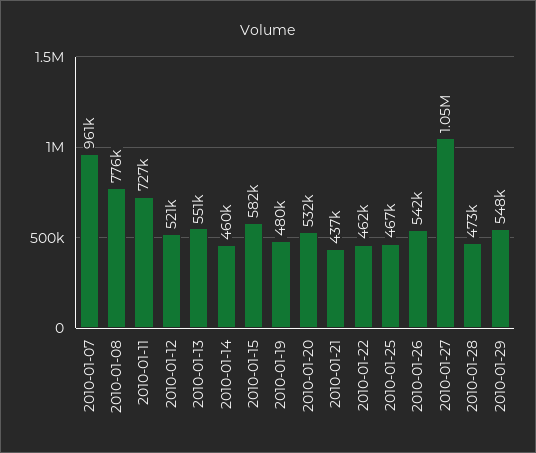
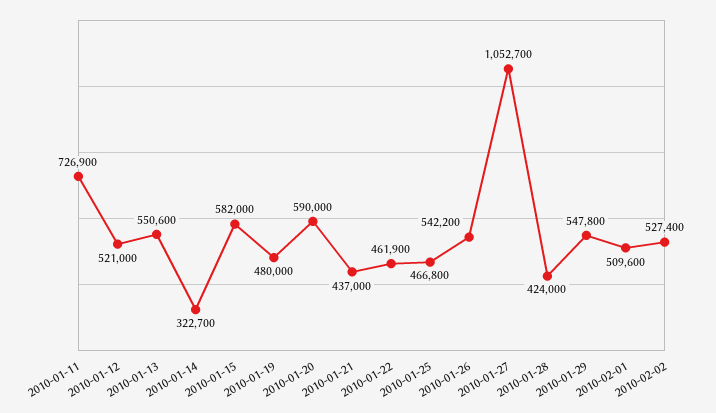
2010-01-07: 961000 -> none
2010-01-08: 776000 -> none
2010-01-14: 460000 -> 322700
2010-01-20: 532000 -> 590000
2010-01-28: 473000 -> 424000
2010-02-01: none -> 509600
2010-02-02: none -> 527400

